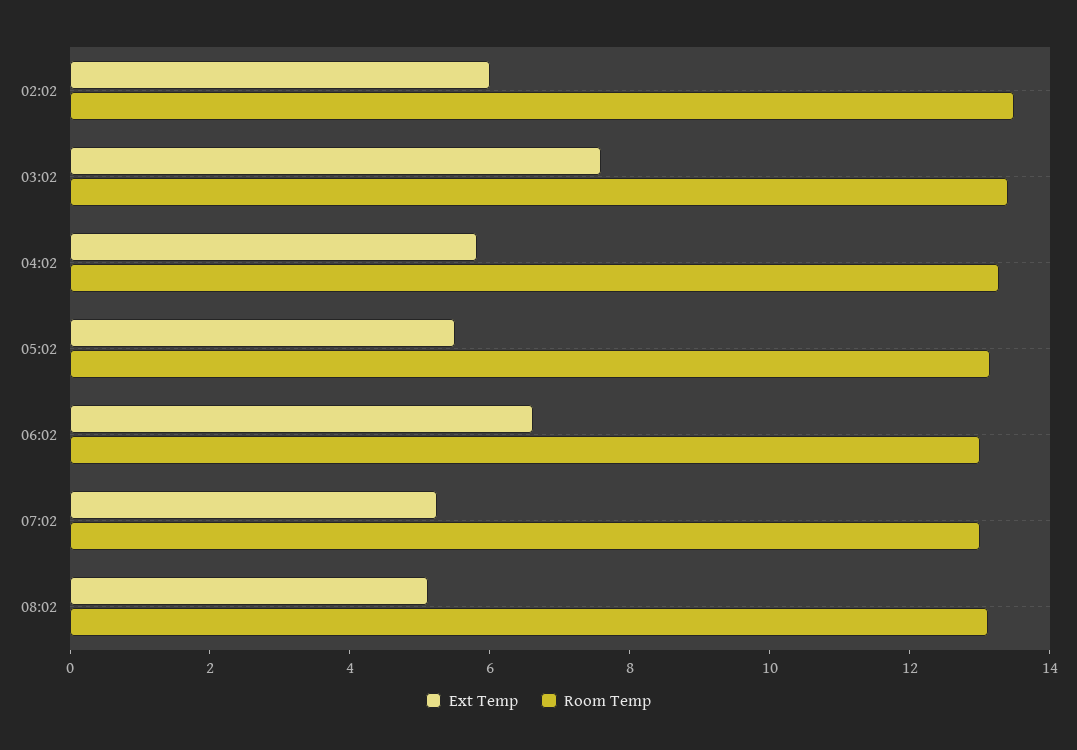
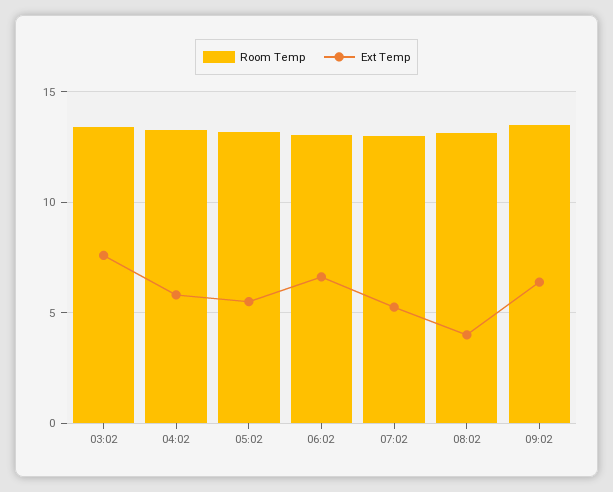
Ext Temp, 02:02: 6 -> none
Room Temp, 02:02: 13.5 -> none
Ext Temp, 08:02: 5 -> 4
Room Temp, 09:02: none -> 13.5
Ext Temp, 09:02: none -> 6.5

